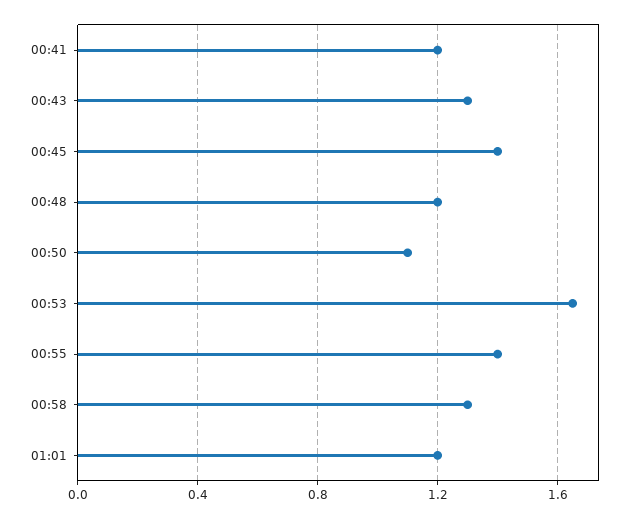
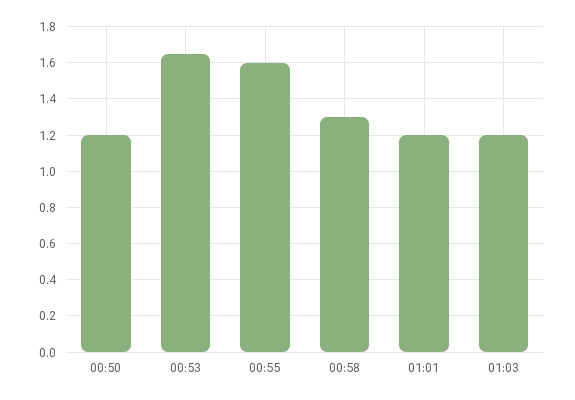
00:41: 1.2 -> none
00:43: 1.3 -> none
00:45: 1.4 -> none
00:48: 1.2 -> none
00:50: 1.1 -> 1.2
00:55: 1.4 -> 1.6
01:03: none -> 1.2

